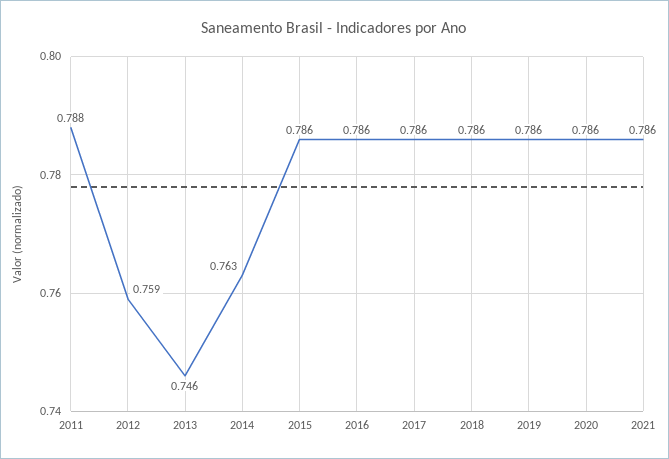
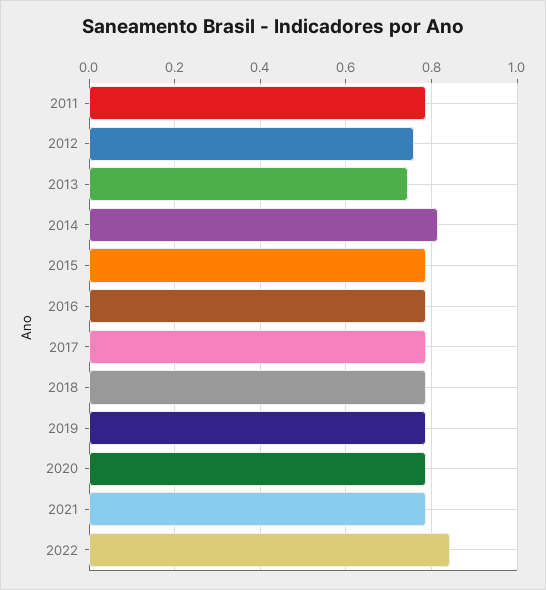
2014: 0.763 -> 0.82
2022: none -> 0.84

